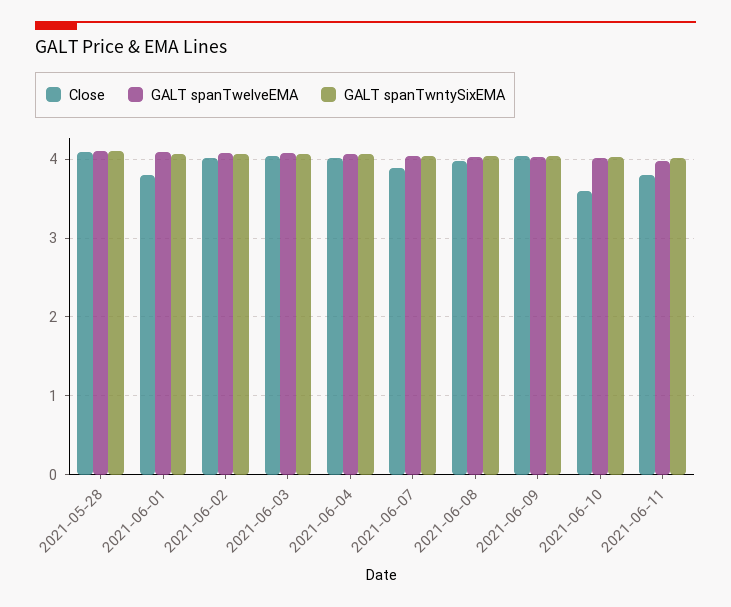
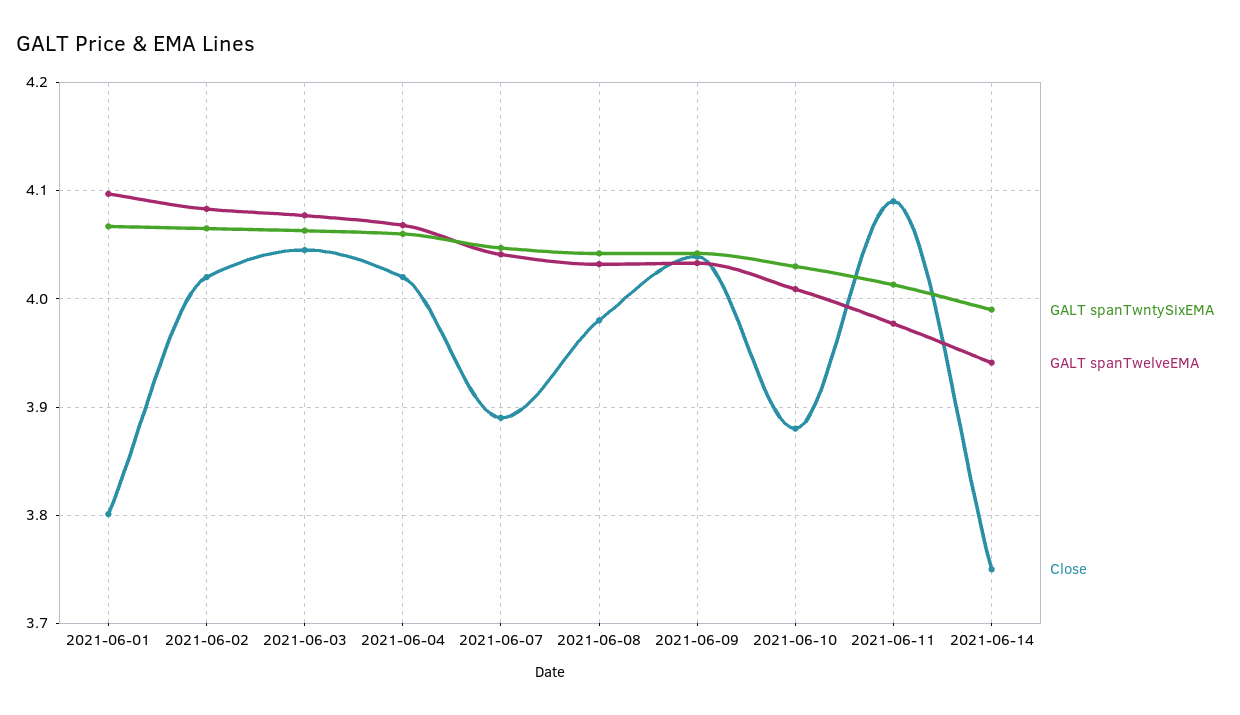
Close, 2021-05-28: 4.1 -> none
GALT spanTwelveEMA, 2021-05-28: 4.1 -> none
GALT spanTwntySixEMA, 2021-05-28: 4.1 -> none
Close, 2021-06-10: 3.6 -> 3.88
Close, 2021-06-11: 3.8 -> 4.09
GALT spanTwntySixEMA, 2021-06-14: none -> 3.99
GALT spanTwelveEMA, 2021-06-14: none -> 3.94
Close, 2021-06-14: none -> 3.75

